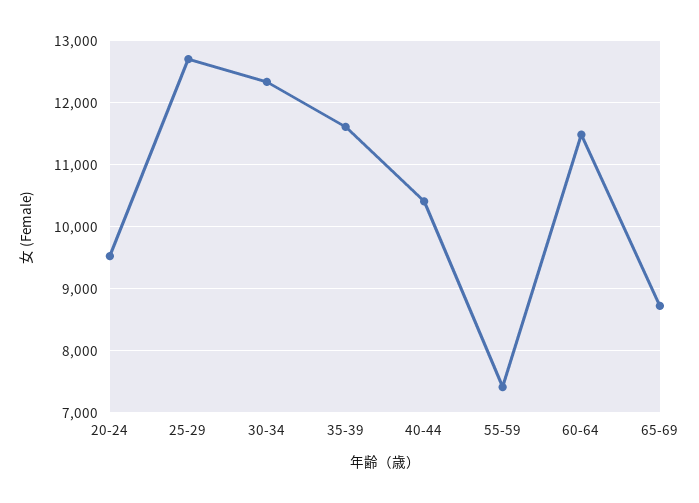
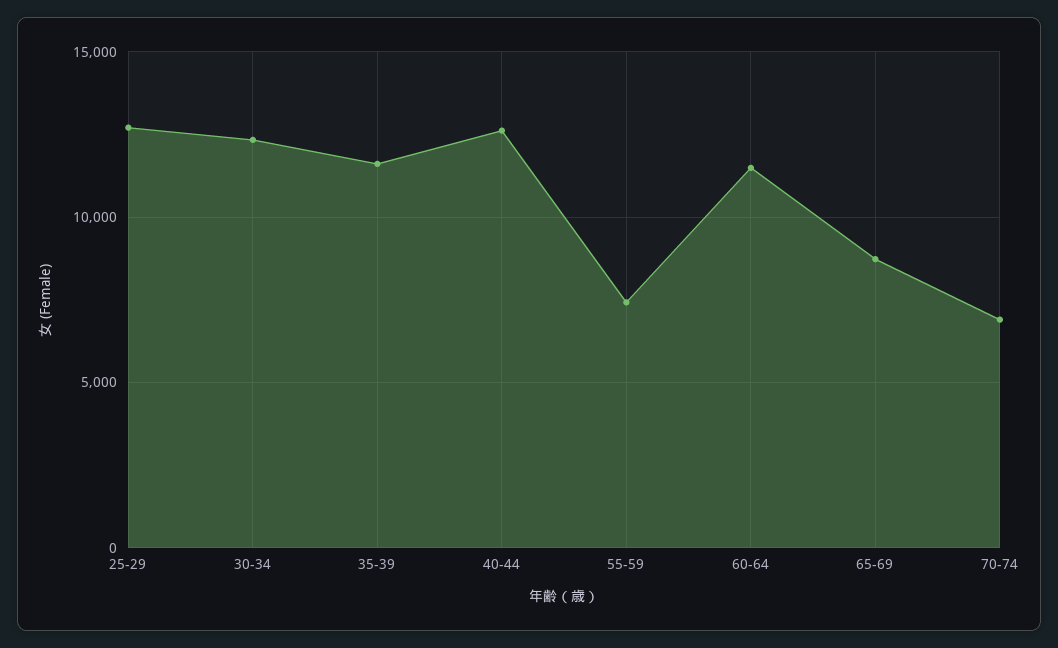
20-24: 9500 -> none
40-44: 10400 -> 12500
70-74: none -> 7000

